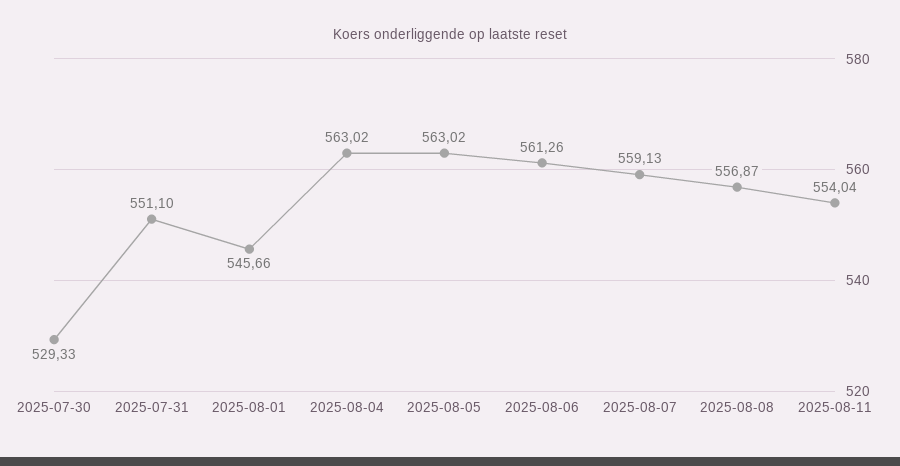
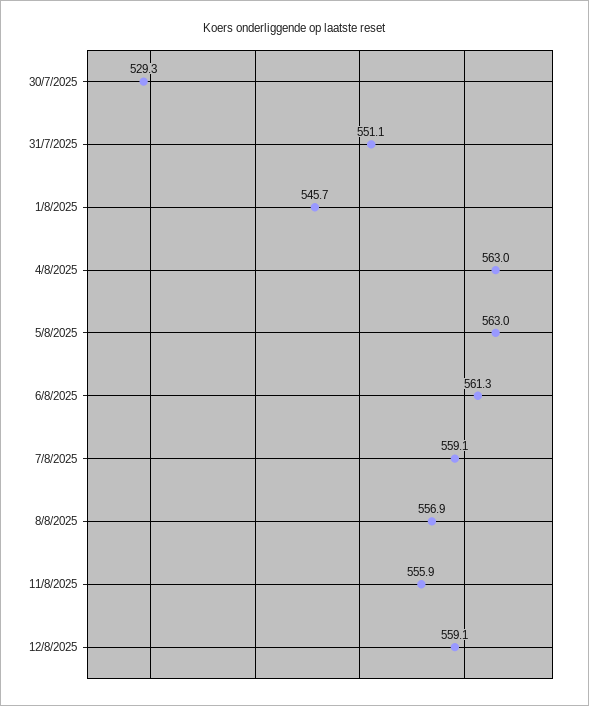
2025-08-11: 554.04 -> 555.9
12/8/2025: none -> 559.1

